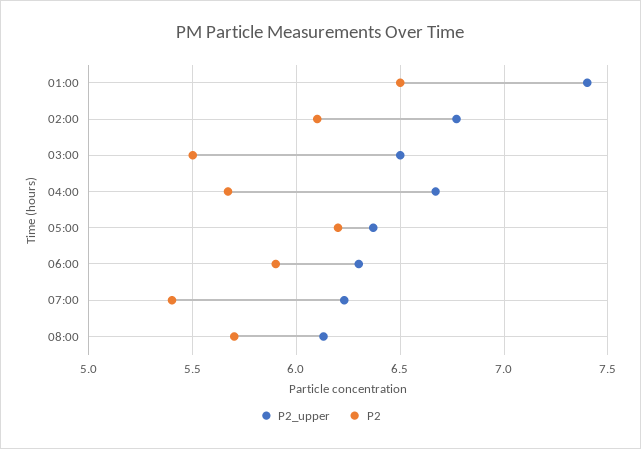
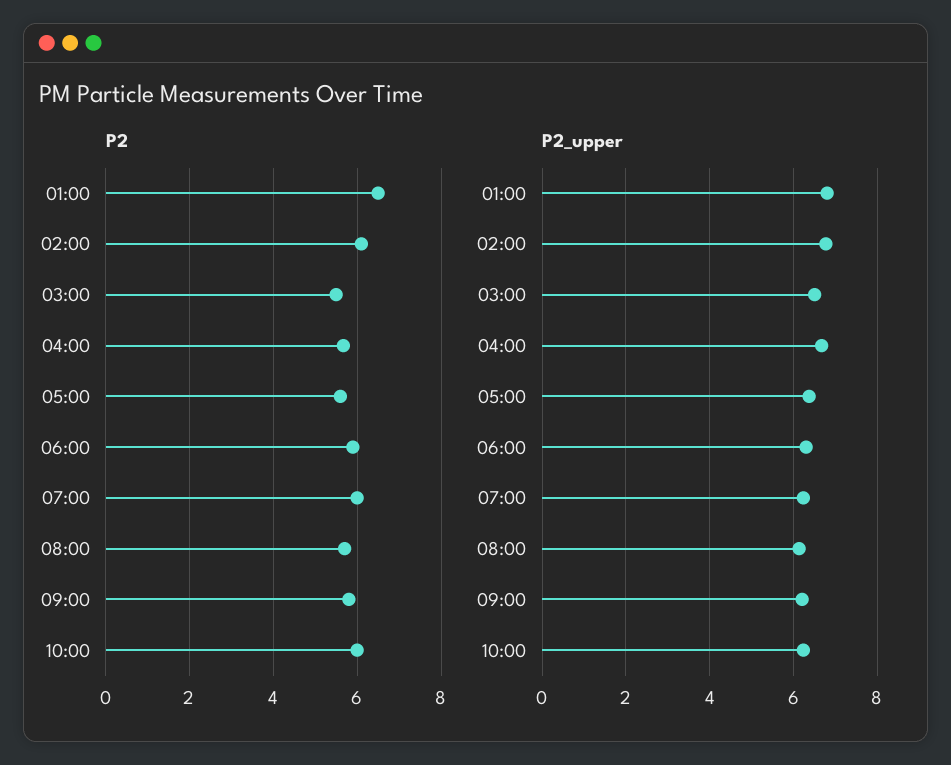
P2_upper, 01:00: 7.4 -> 6.8
P2, 05:00: 6.2 -> 5.6
P2, 07:00: 5.4 -> 6
P2, 09:00: none -> 5.8
P2, 10:00: none -> 6
P2_upper, 09:00: none -> 6.2
P2_upper, 10:00: none -> 6.2

